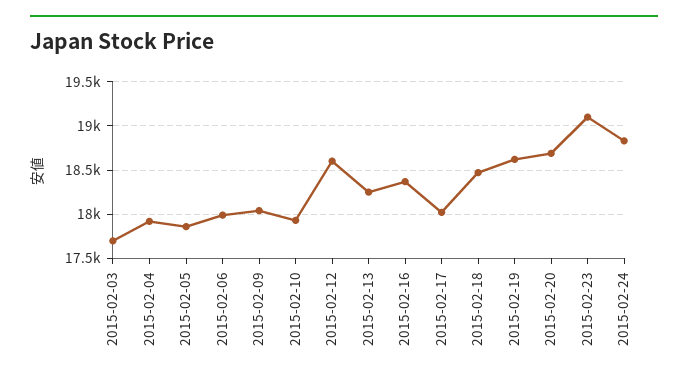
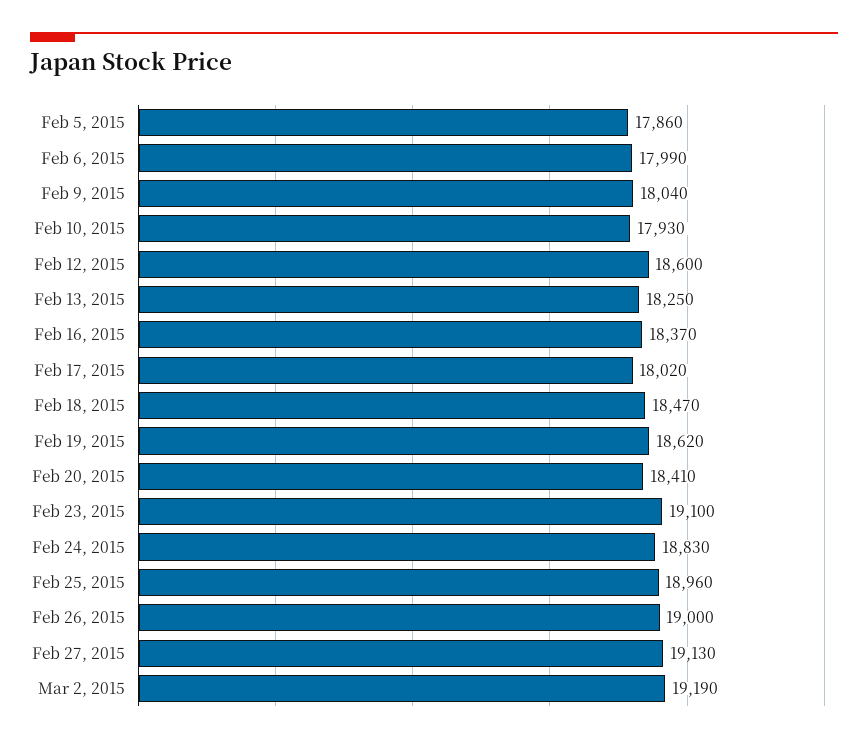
2015-02-03: 17700 -> none
2015-02-04: 17900 -> none
2015-02-20: 18700 -> 18410
Feb 25, 2015: none -> 18960
Feb 26, 2015: none -> 19000
Feb 27, 2015: none -> 19130
Mar 2, 2015: none -> 19190

